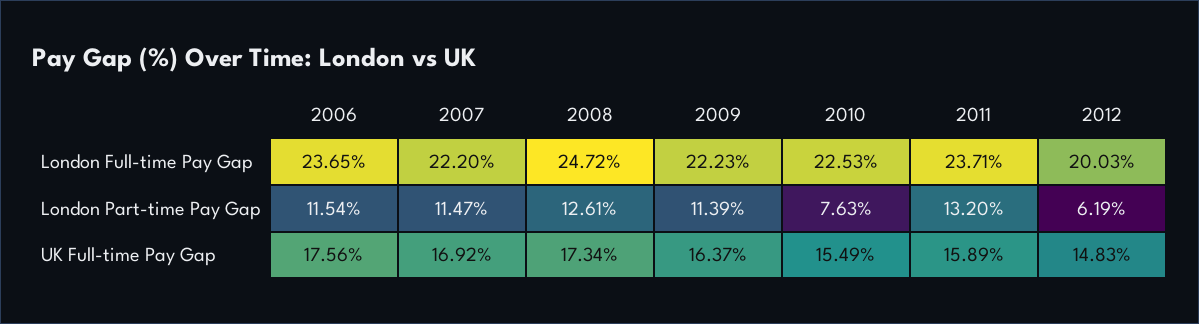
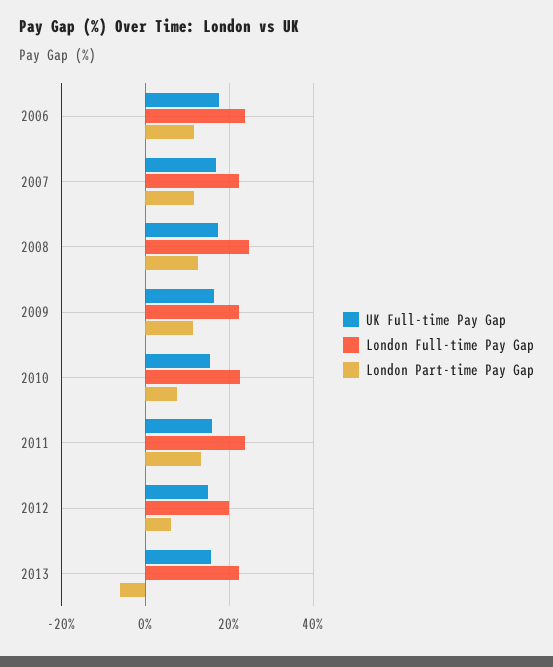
UK Full-time Pay Gap, 2013: none -> 16
London Full-time Pay Gap, 2013: none -> 22
London Part-time Pay Gap, 2013: none -> -6

